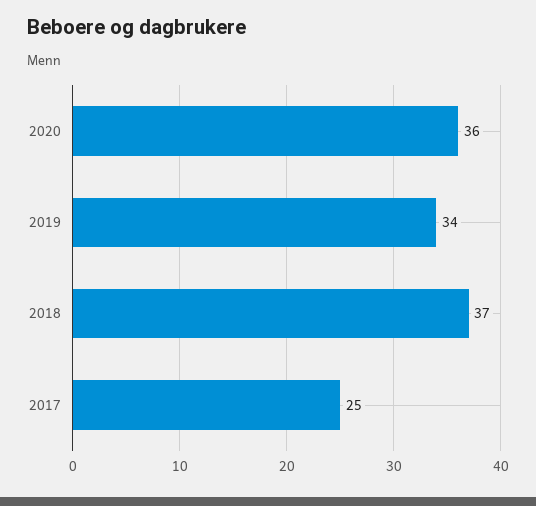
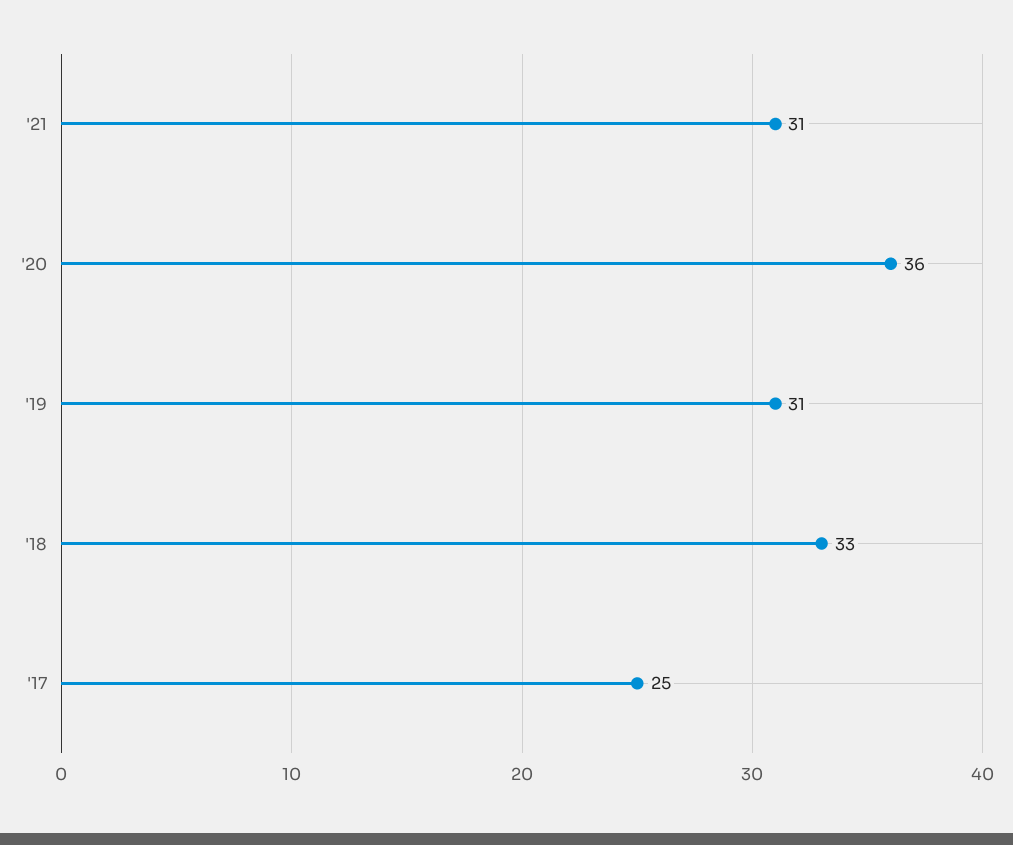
2019: 34 -> 31
2018: 37 -> 33
'21: none -> 31

